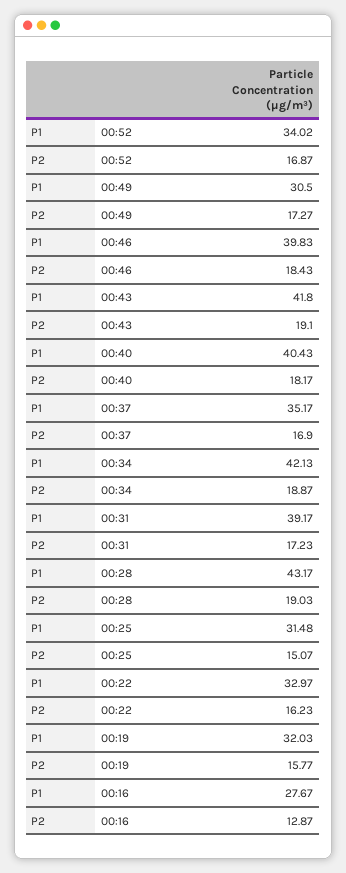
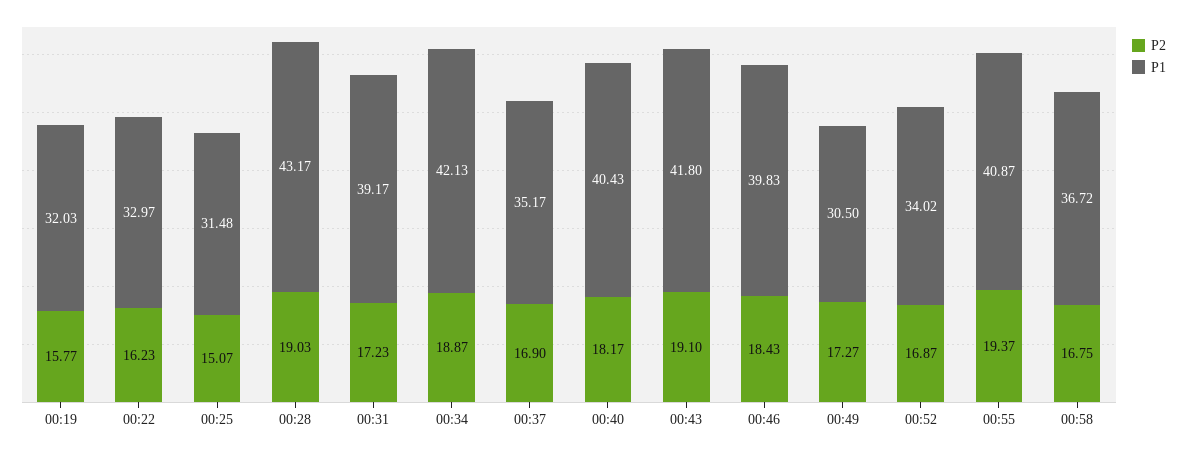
P1, 00:16: 27.67 -> none
P2, 00:16: 12.87 -> none
P2, 00:55: none -> 19.37
P1, 00:55: none -> 40.87
P2, 00:58: none -> 16.75
P1, 00:58: none -> 36.72

